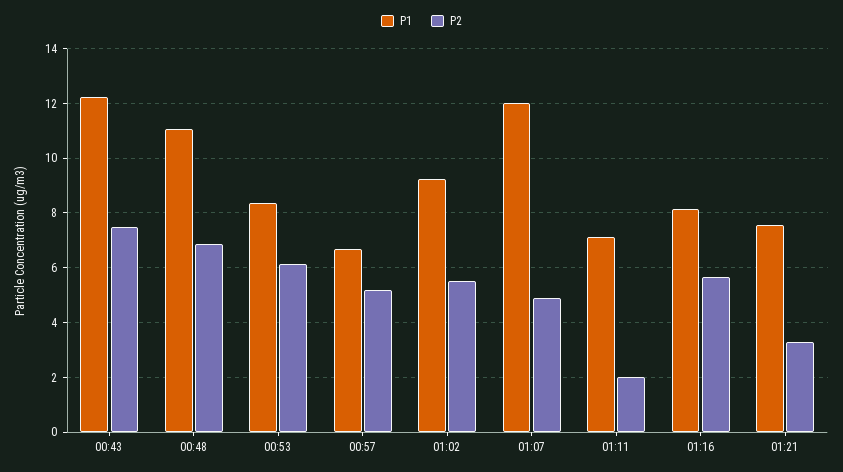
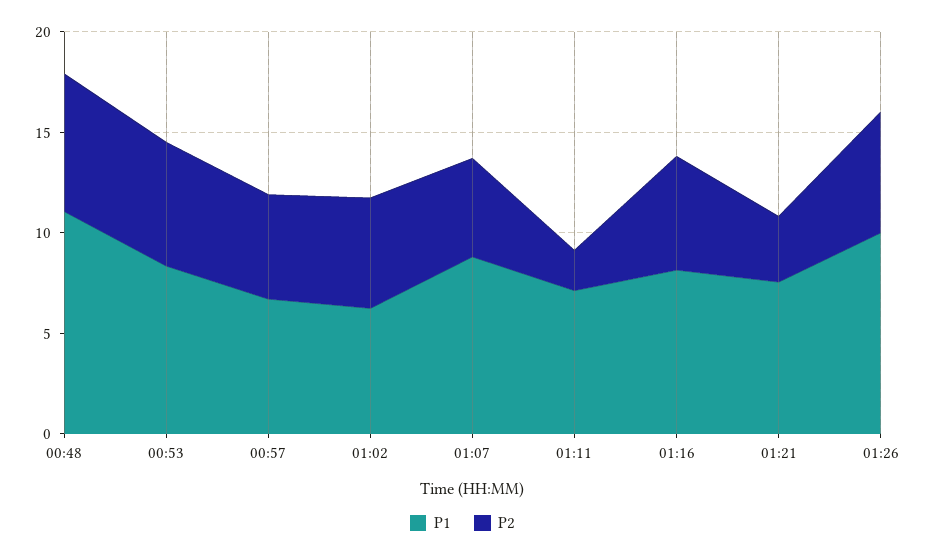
P1, 00:43: 12.25 -> none
P2, 00:43: 7.5 -> none
P1, 01:02: 9.25 -> 6
P1, 01:07: 12 -> 9
P1, 01:26: none -> 10
P2, 01:26: none -> 6

